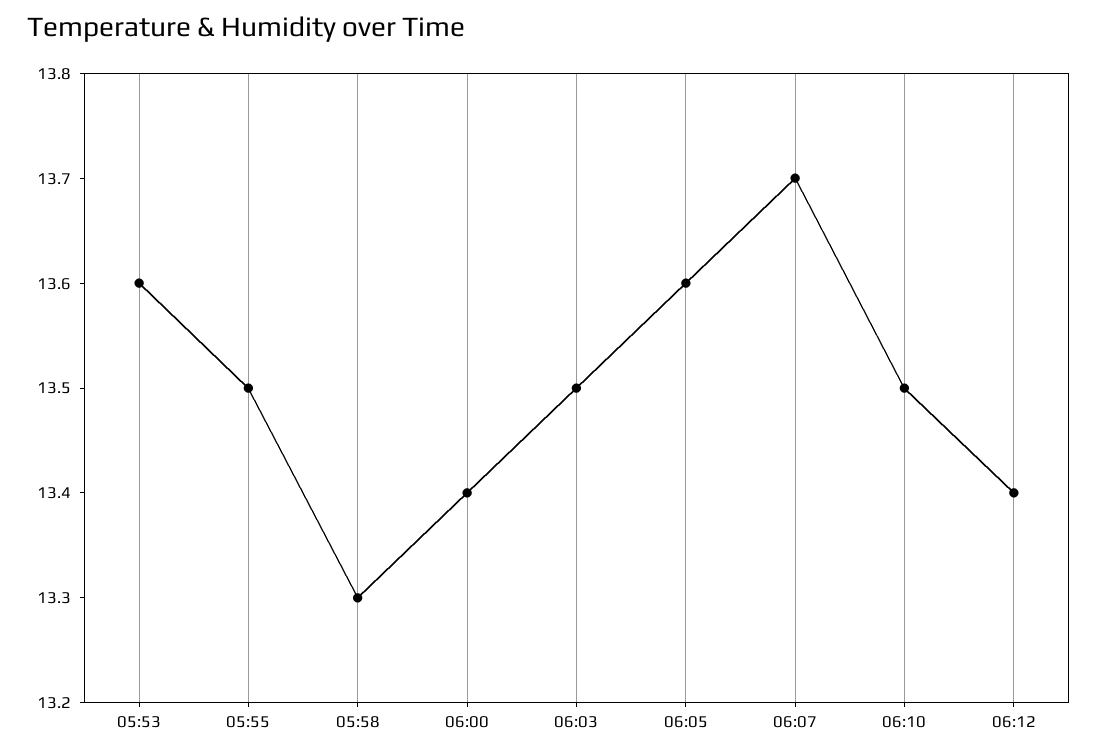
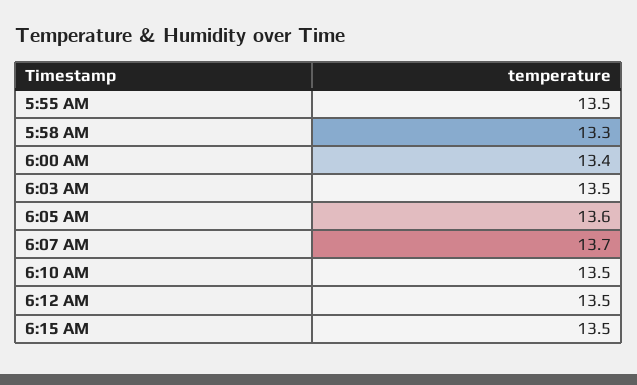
05:53: 13.6 -> none
06:12: 13.4 -> 13.5
6:15 AM: none -> 13.5

